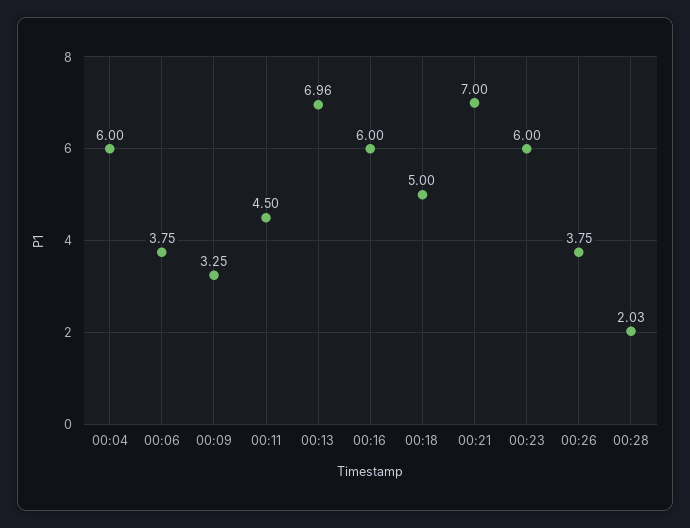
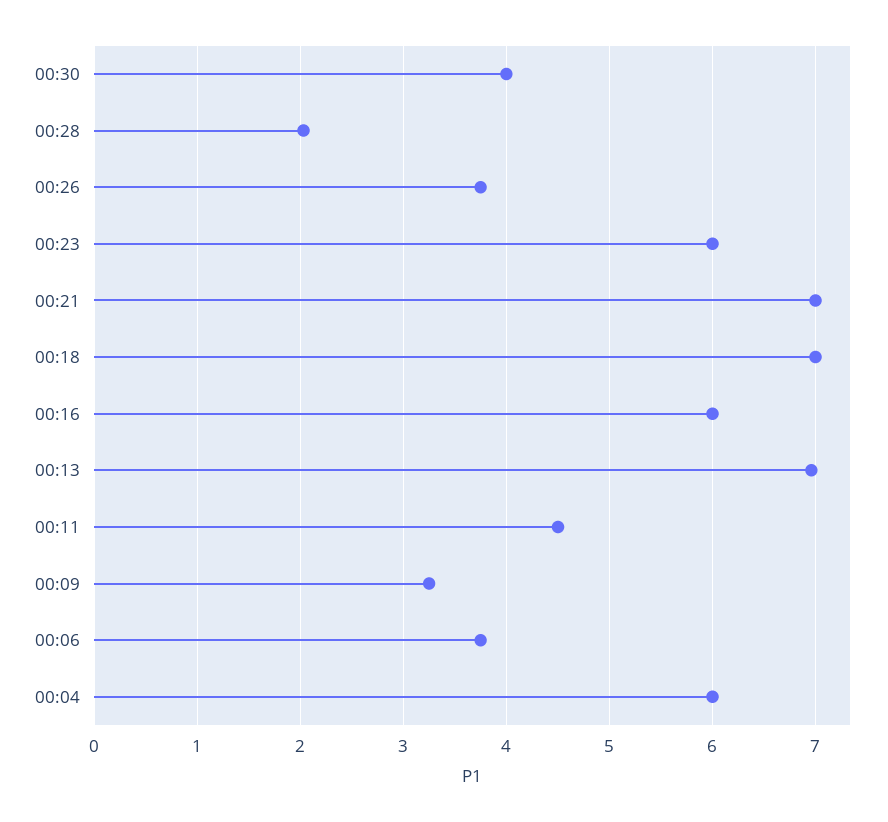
00:18: 5 -> 7
00:30: none -> 4

